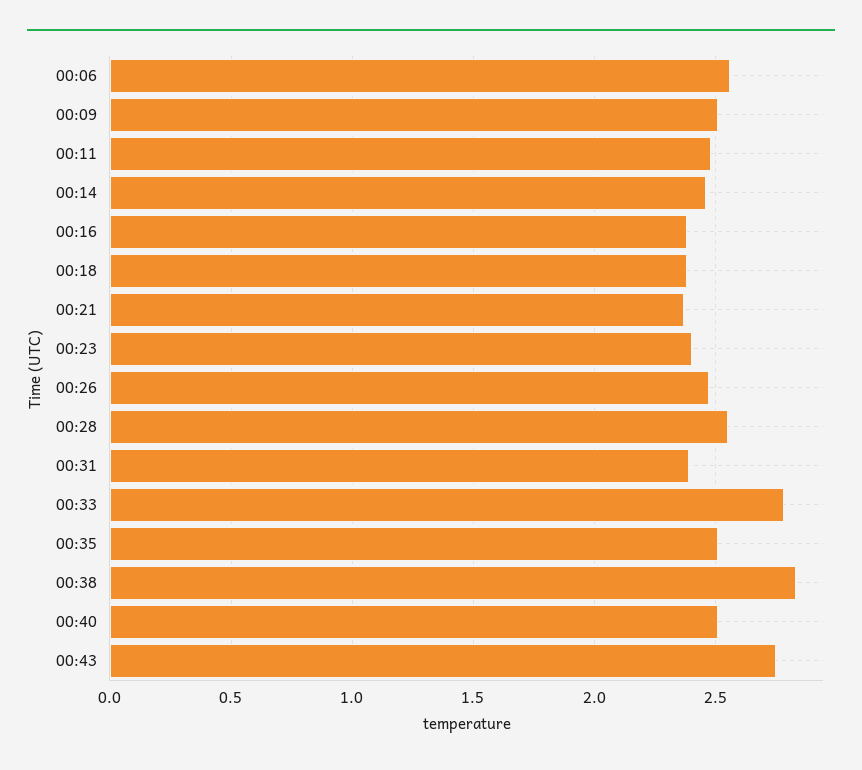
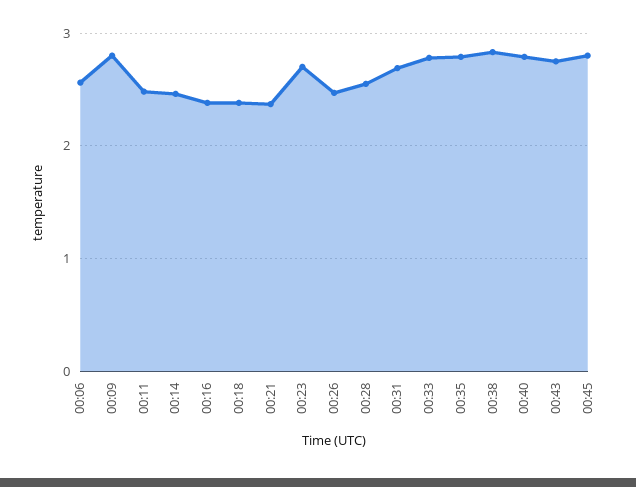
00:09: 2.5 -> 2.8
00:23: 2.4 -> 2.7
00:31: 2.4 -> 2.7
00:35: 2.5 -> 2.8
00:40: 2.5 -> 2.8
00:45: none -> 2.8

